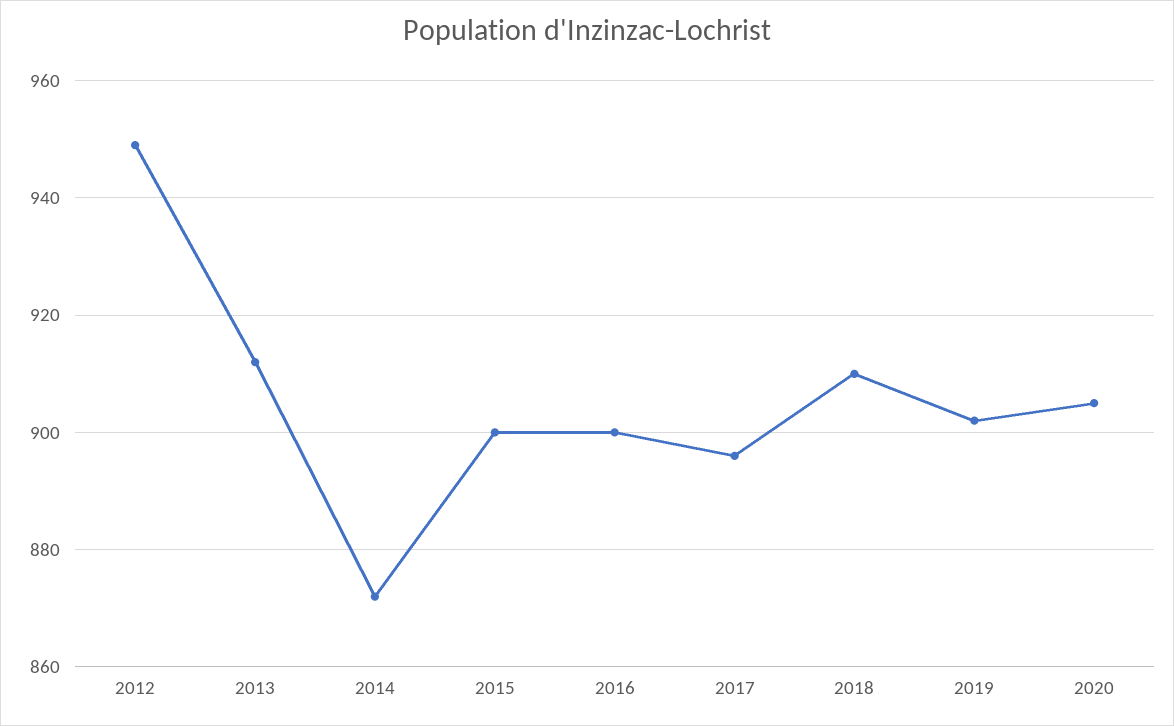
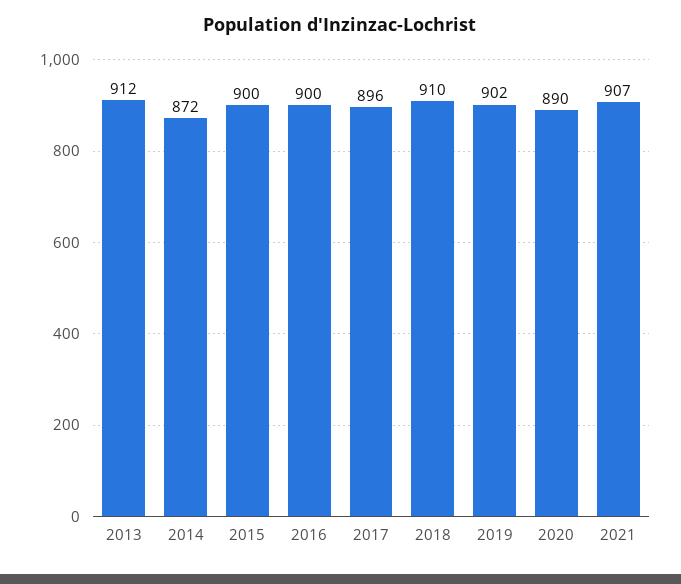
2012: 950 -> none
2020: 905 -> 890
2021: none -> 907

